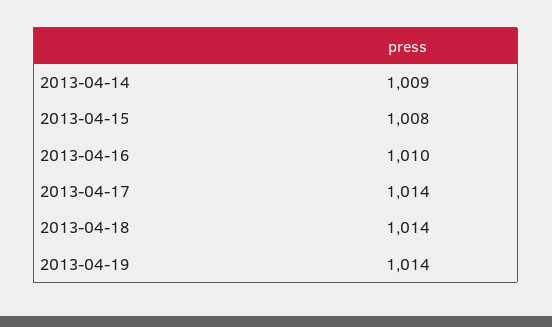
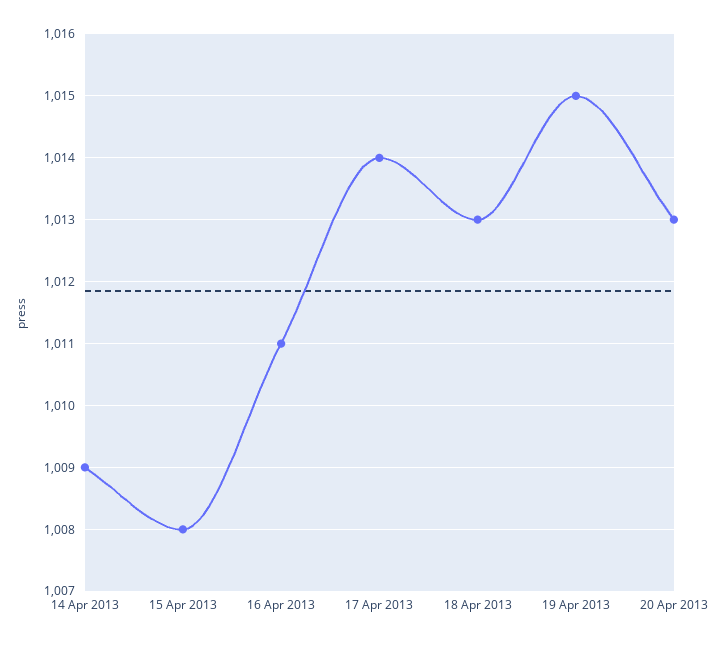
2013-04-16: 1010 -> 1011
2013-04-18: 1014 -> 1013
2013-04-19: 1014 -> 1015
20 Apr 2013: none -> 1013

